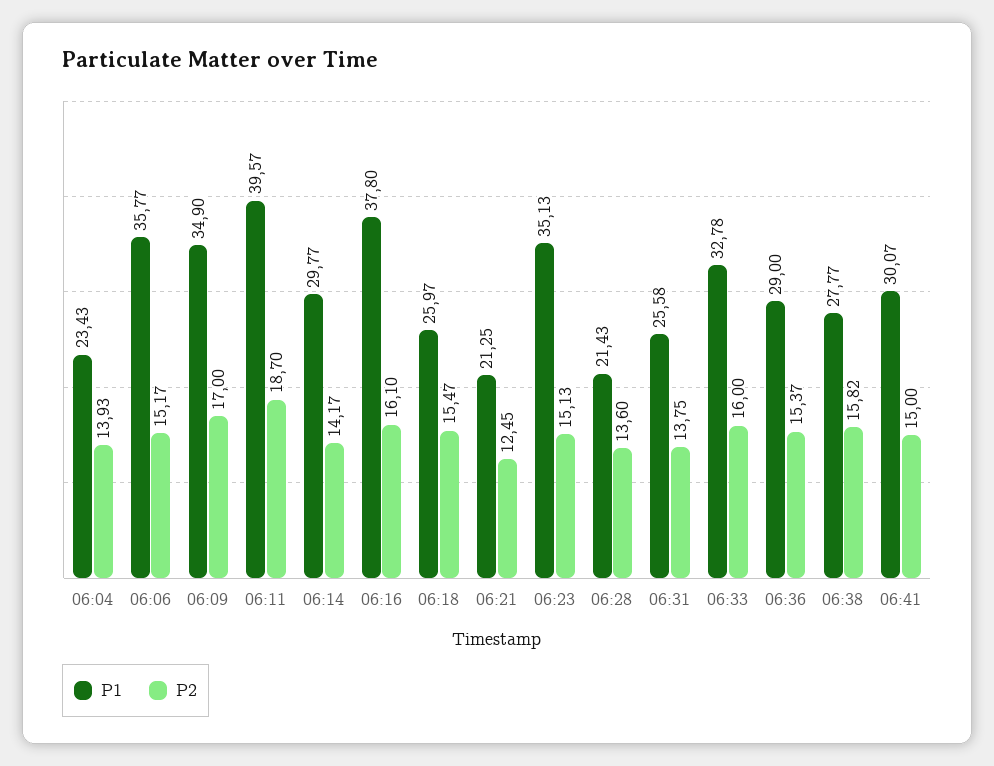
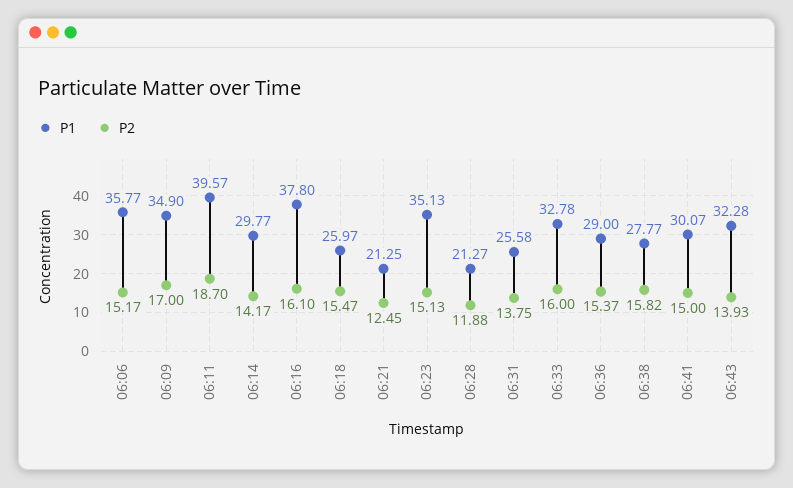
P1, 06:04: 23.43 -> none
P2, 06:04: 13.93 -> none
P1, 06:28: 21.43 -> 21.27
P2, 06:28: 13.6 -> 11.88
P1, 06:43: none -> 32.28
P2, 06:43: none -> 13.93

